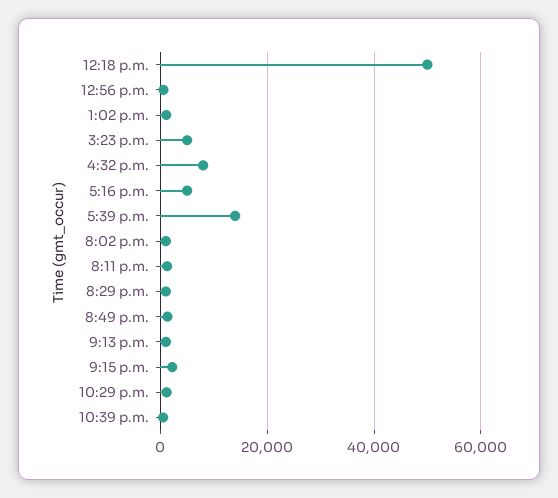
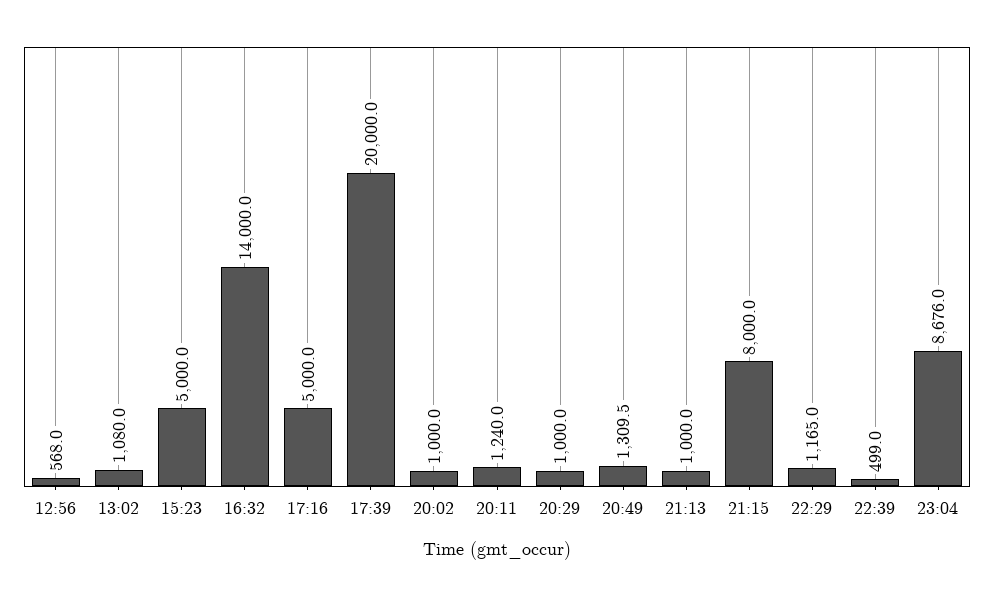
12:18 p.m.: 50000 -> none
4:32 p.m.: 8000 -> 14000
5:39 p.m.: 14000 -> 20000
9:15 p.m.: 2000 -> 8000
23:04: none -> 8676

